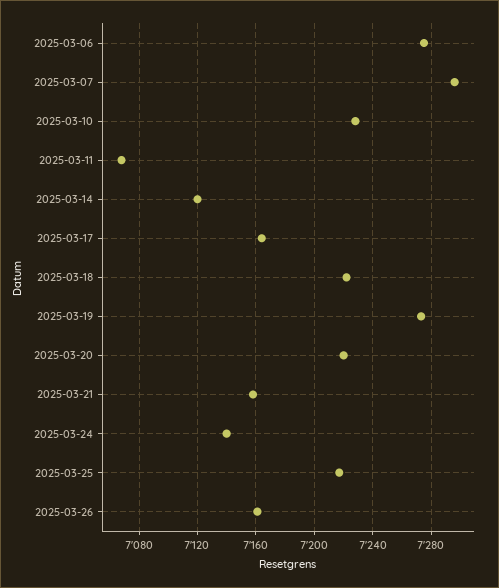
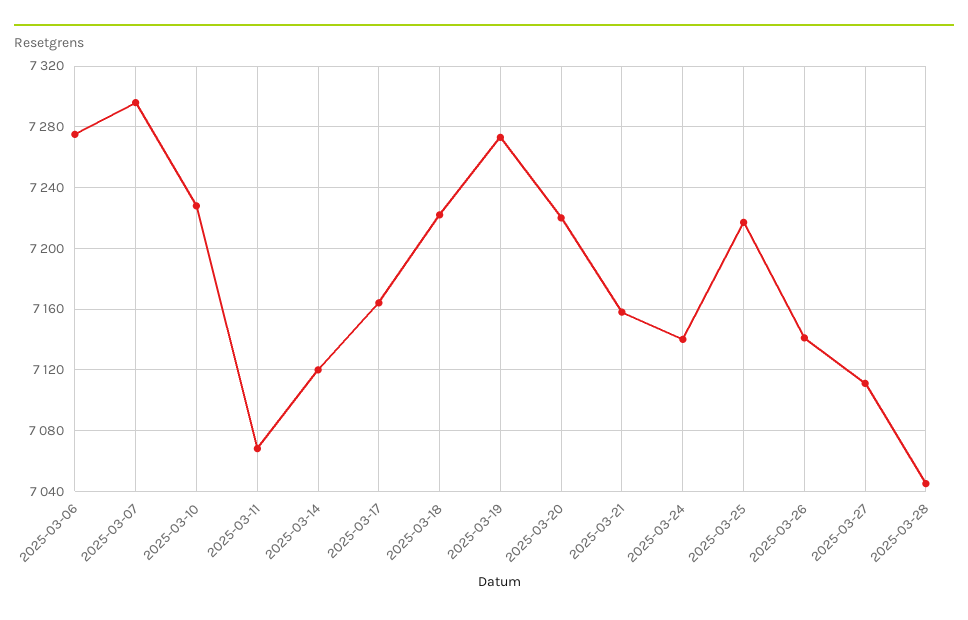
2025-03-26: 7160 -> 7140
2025-03-27: none -> 7110
2025-03-28: none -> 7045

